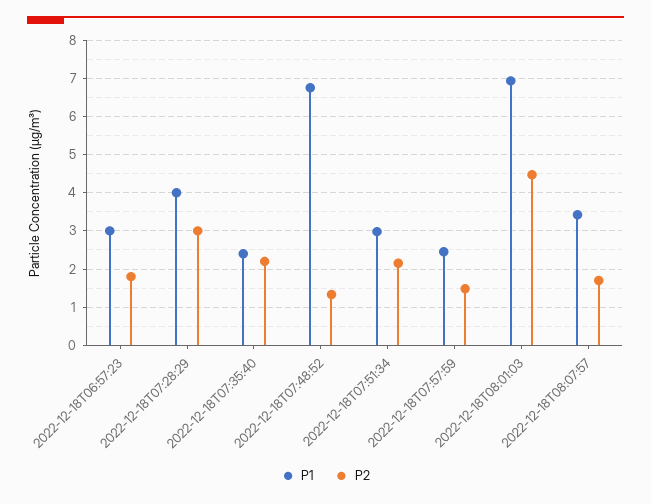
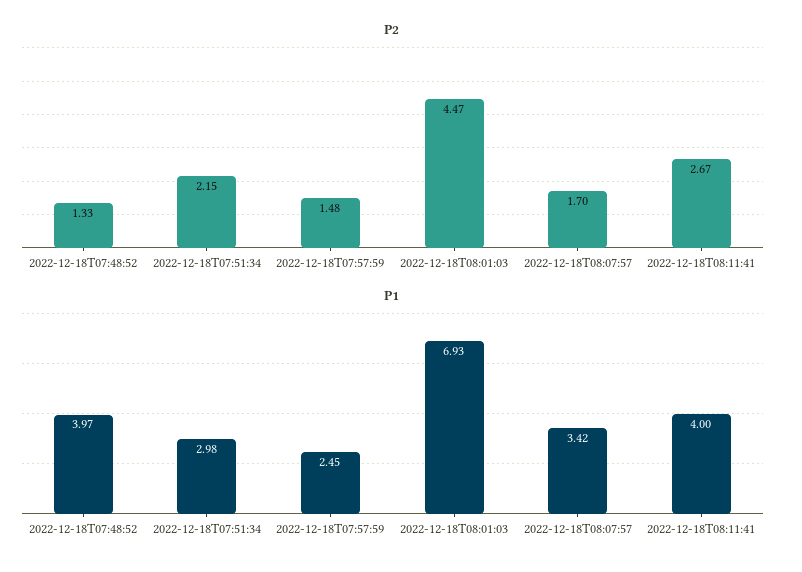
P1, 2022-12-18T06:57:23: 3 -> none
P2, 2022-12-18T06:57:23: 1.8 -> none
P1, 2022-12-18T07:28:29: 4 -> none
P2, 2022-12-18T07:28:29: 3 -> none
P1, 2022-12-18T07:35:40: 2.4 -> none
P2, 2022-12-18T07:35:40: 2.2 -> none
P1, 2022-12-18T07:48:52: 6.8 -> 3.97
P2, 2022-12-18T08:11:41: none -> 2.67
P1, 2022-12-18T08:11:41: none -> 4

